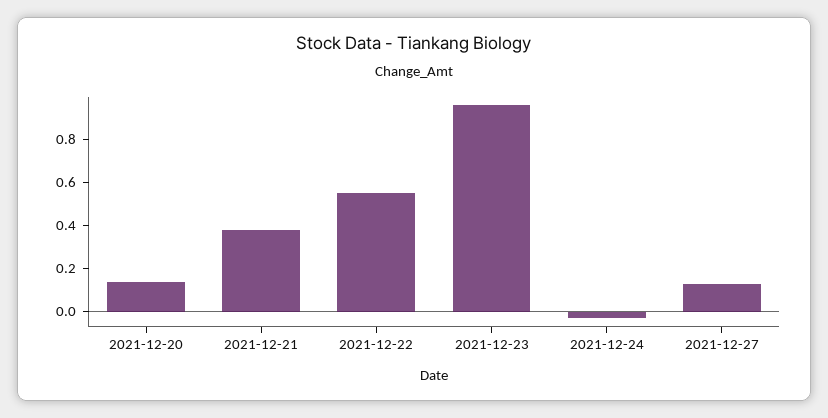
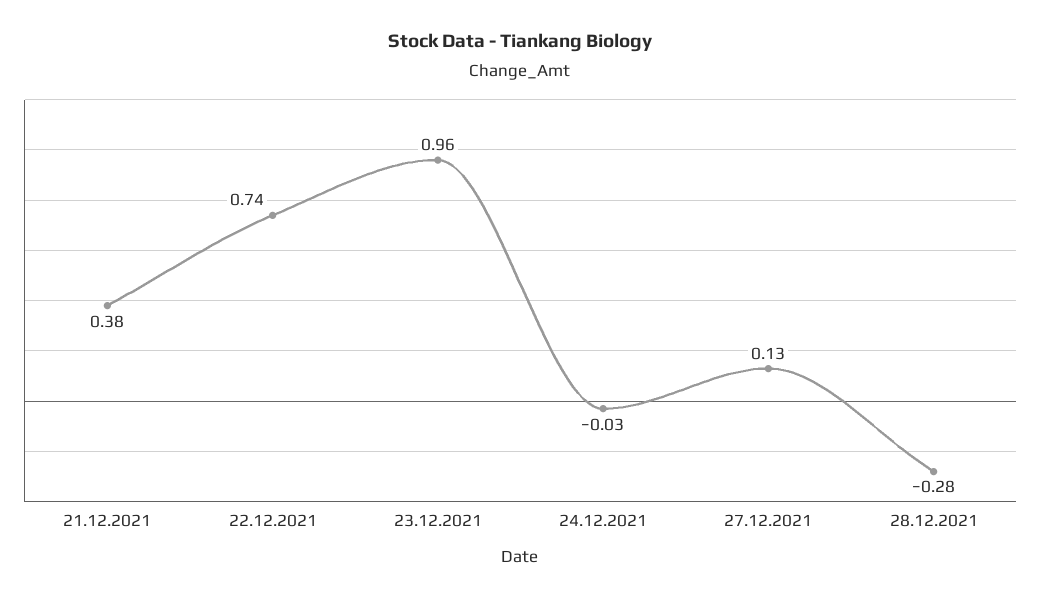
2021-12-20: 0.15 -> none
2021-12-22: 0.55 -> 0.74
28.12.2021: none -> -0.28

